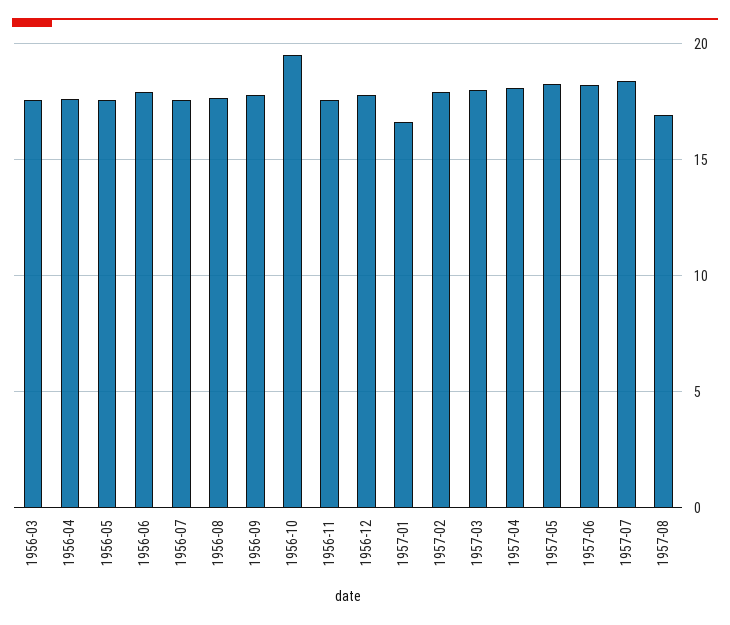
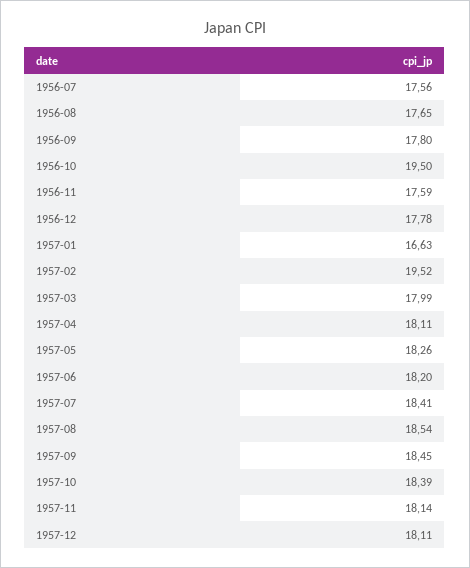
1956-03: 17.5 -> none
1956-04: 17.5 -> none
1956-05: 17.5 -> none
1956-06: 18 -> none
1957-02: 18 -> 19.52
1957-08: 17 -> 18.54
1957-09: none -> 18.45
1957-10: none -> 18.39
1957-11: none -> 18.14
1957-12: none -> 18.11

